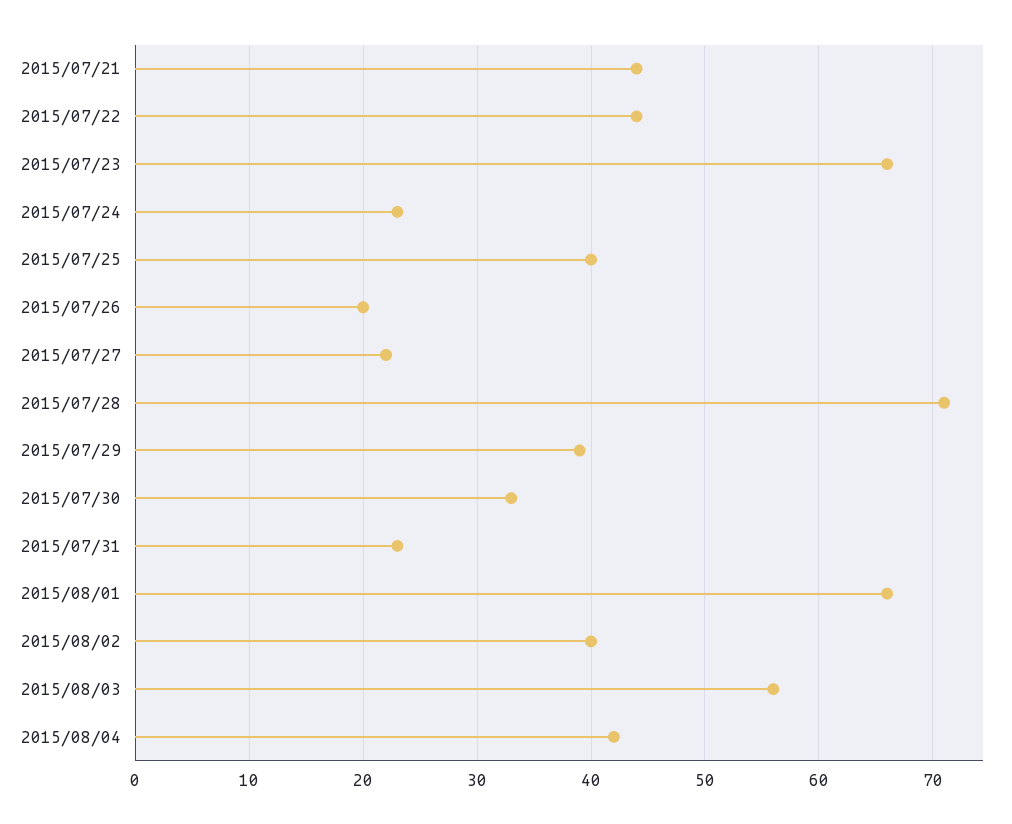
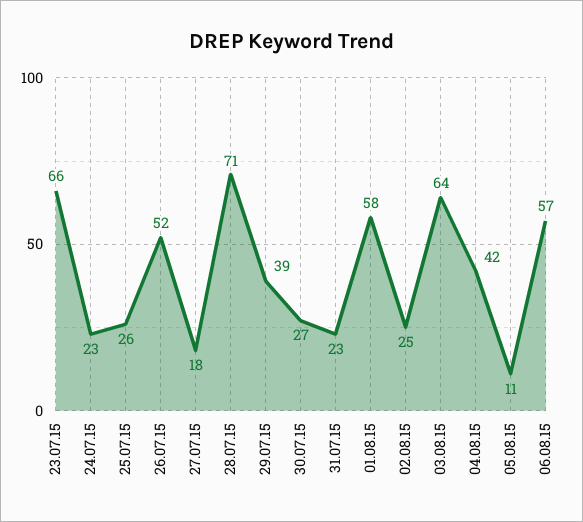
2015/07/21: 44 -> none
2015/07/22: 44 -> none
2015/07/25: 40 -> 26
2015/07/26: 20 -> 52
2015/07/27: 22 -> 18
2015/07/30: 33 -> 27
2015/08/01: 66 -> 58
2015/08/02: 40 -> 25
2015/08/03: 56 -> 64
05.08.15: none -> 11
06.08.15: none -> 57

